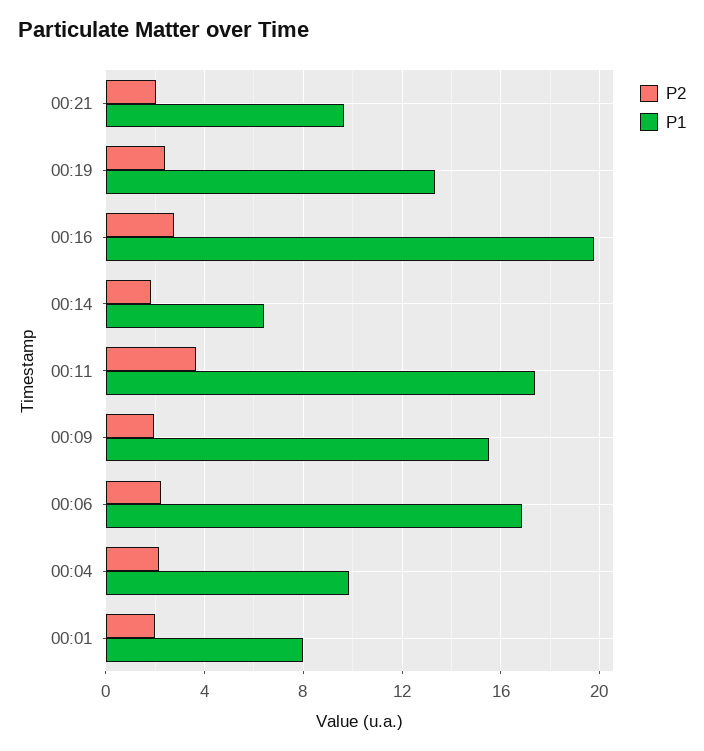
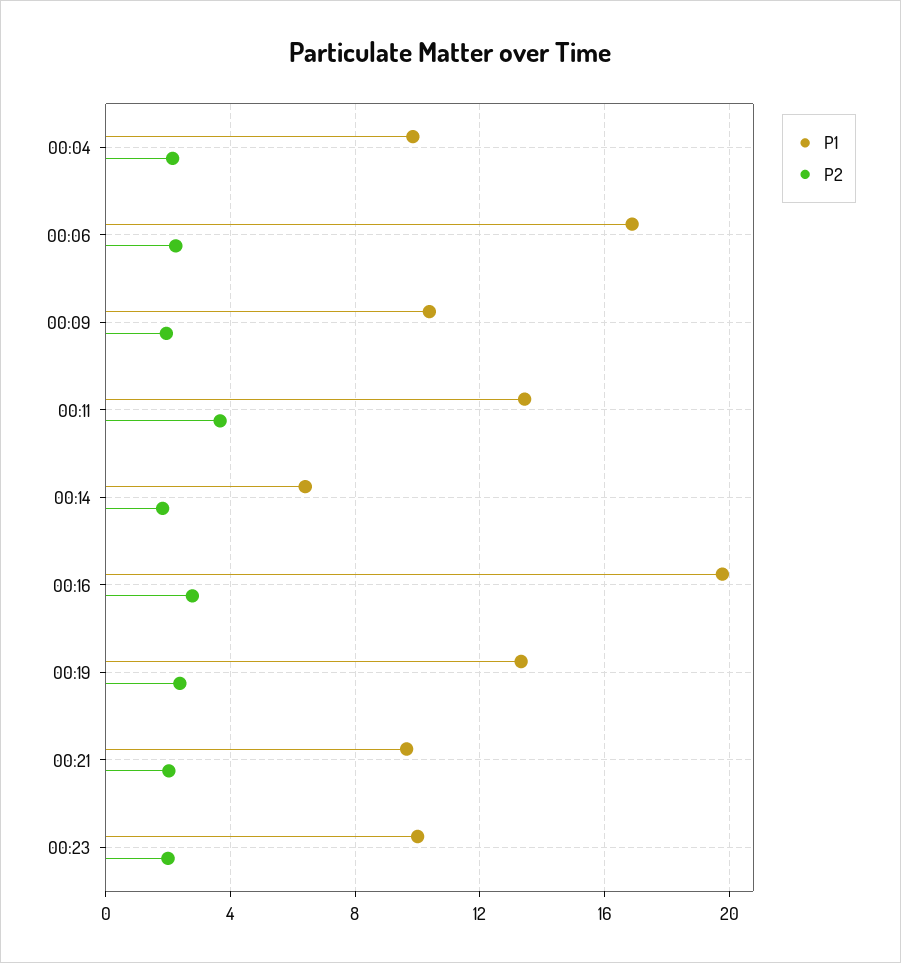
P1, 00:11: 17.5 -> 13.5
P1, 00:09: 15.5 -> 10.5
P2, 00:01: 2 -> none
P1, 00:01: 8 -> none
P1, 00:23: none -> 10
P2, 00:23: none -> 2

